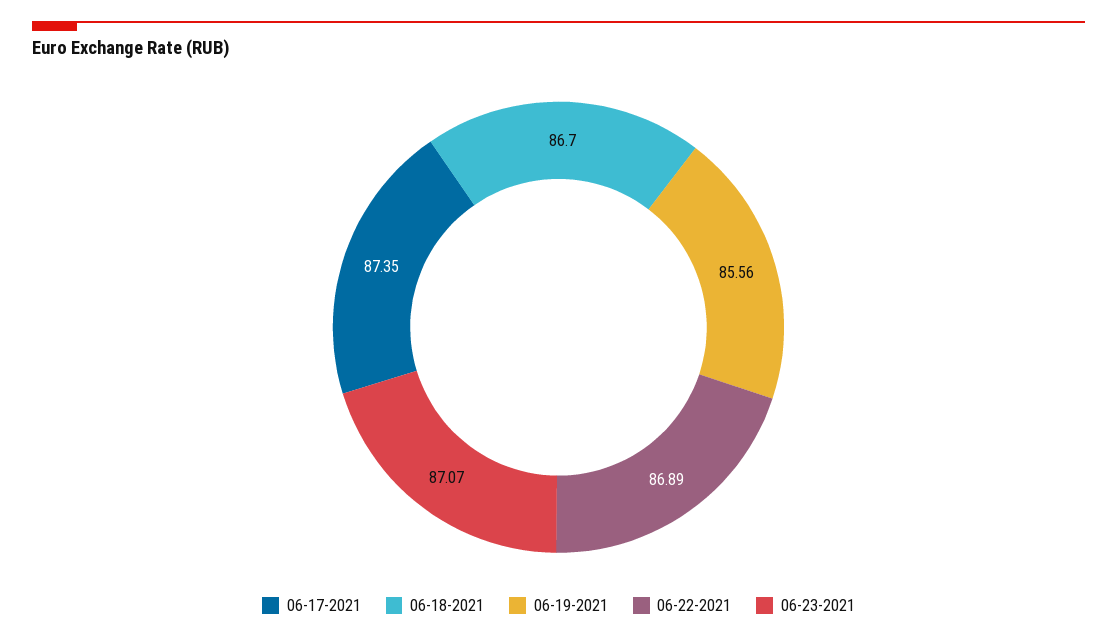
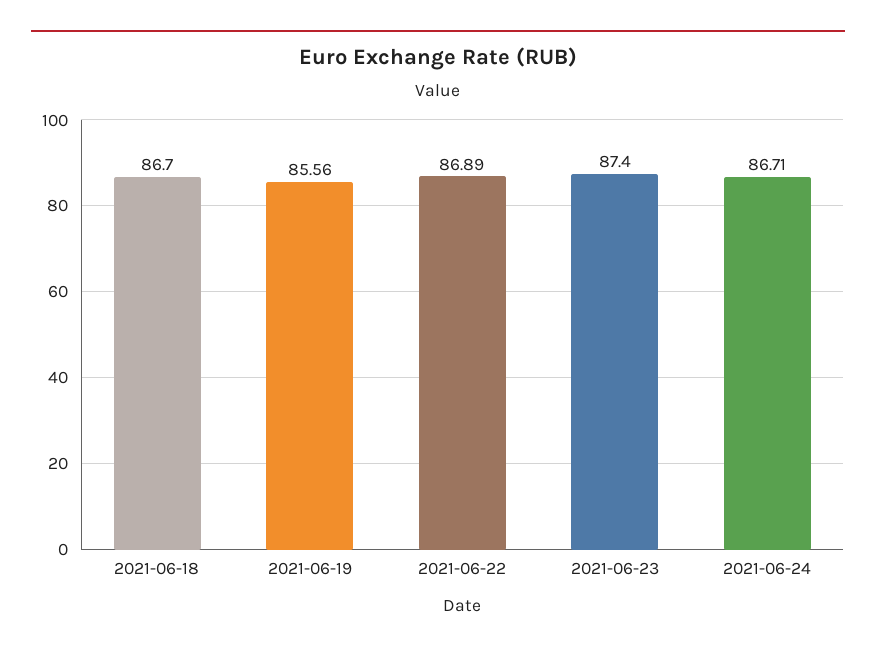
06-17-2021: 87.35 -> none
06-23-2021: 87.07 -> 87.4
2021-06-24: none -> 86.71

